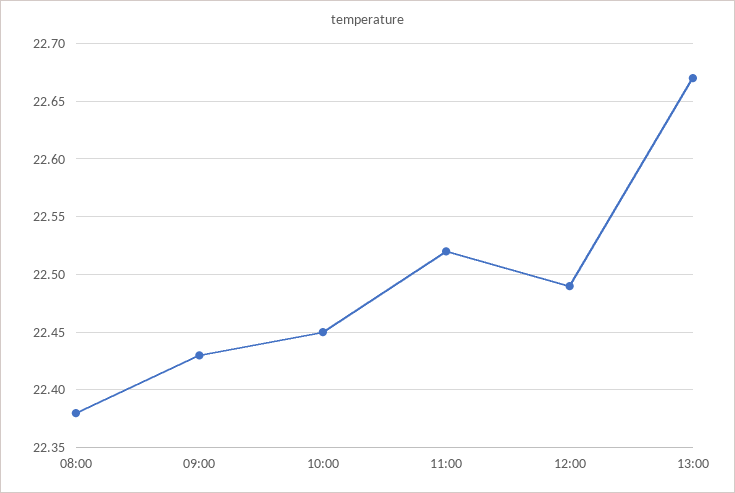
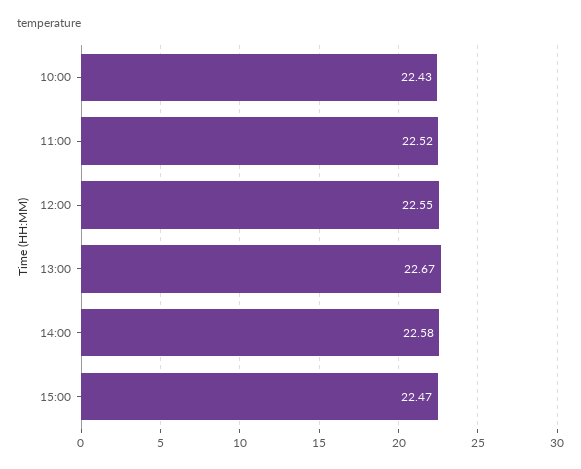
08:00: 22.38 -> none
09:00: 22.43 -> none
10:00: 22.45 -> 22.43
12:00: 22.49 -> 22.55
14:00: none -> 22.58
15:00: none -> 22.47

